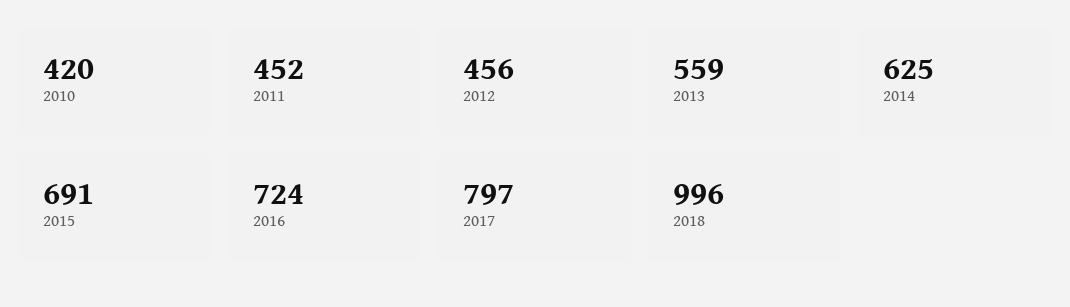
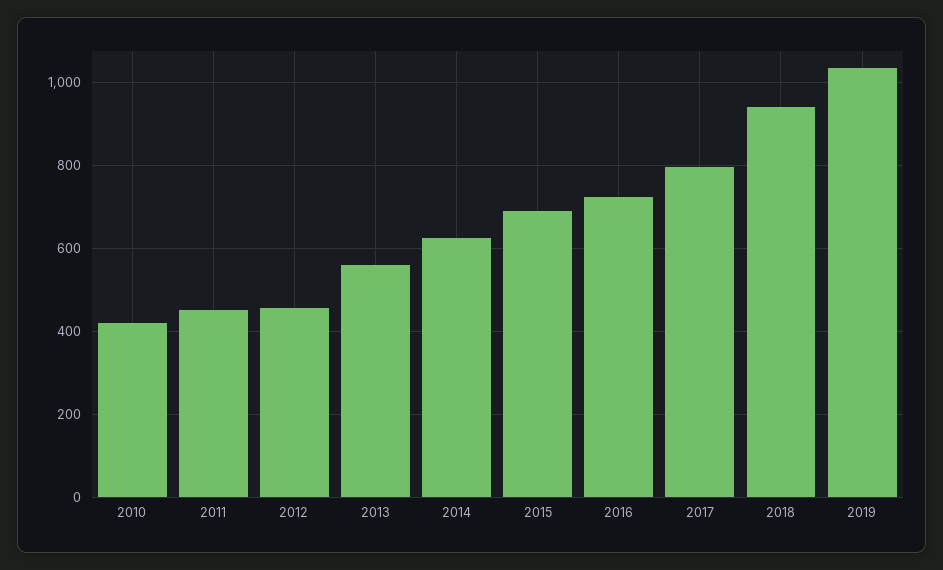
2018: 996 -> 940
2019: none -> 1040

